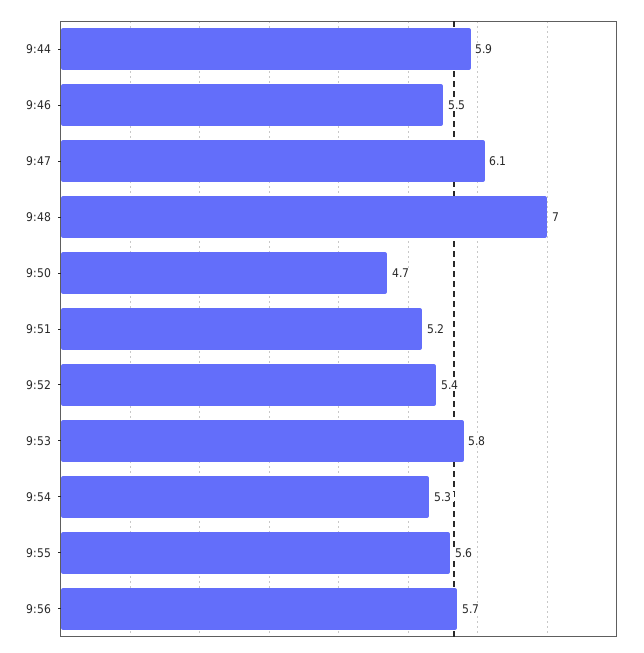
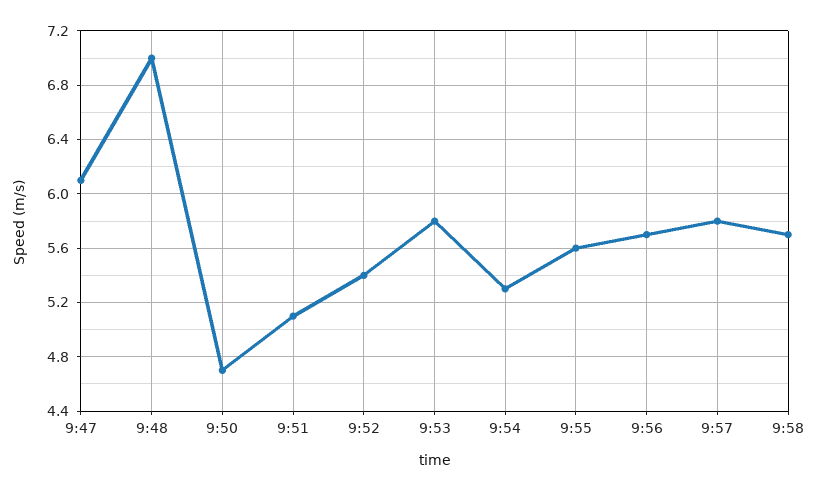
9:44: 5.9 -> none
9:46: 5.5 -> none
9:51: 5.2 -> 5.1
9:57: none -> 5.8
9:58: none -> 5.7

